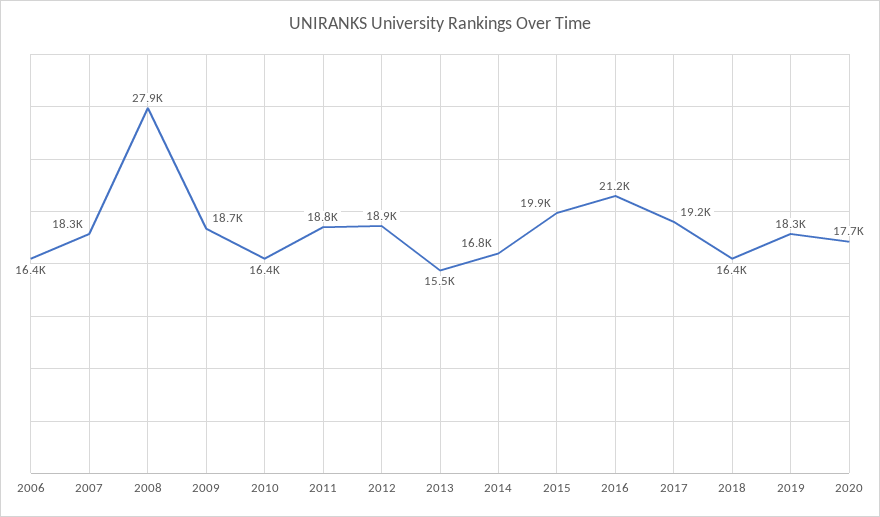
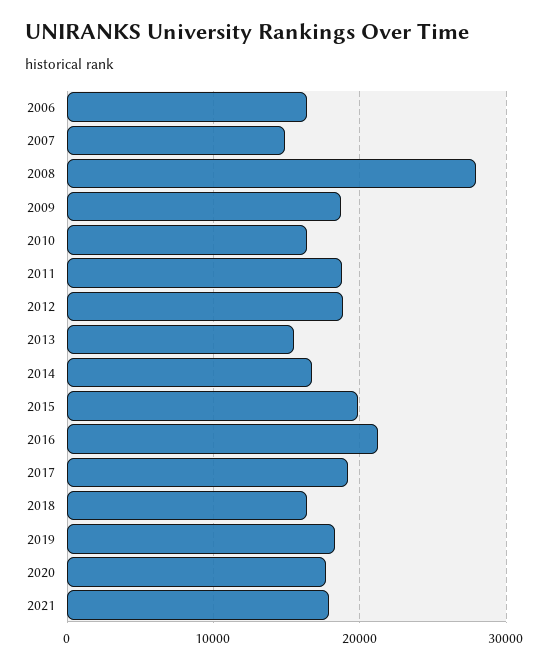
2007: 18300 -> 15000
2021: none -> 18000

